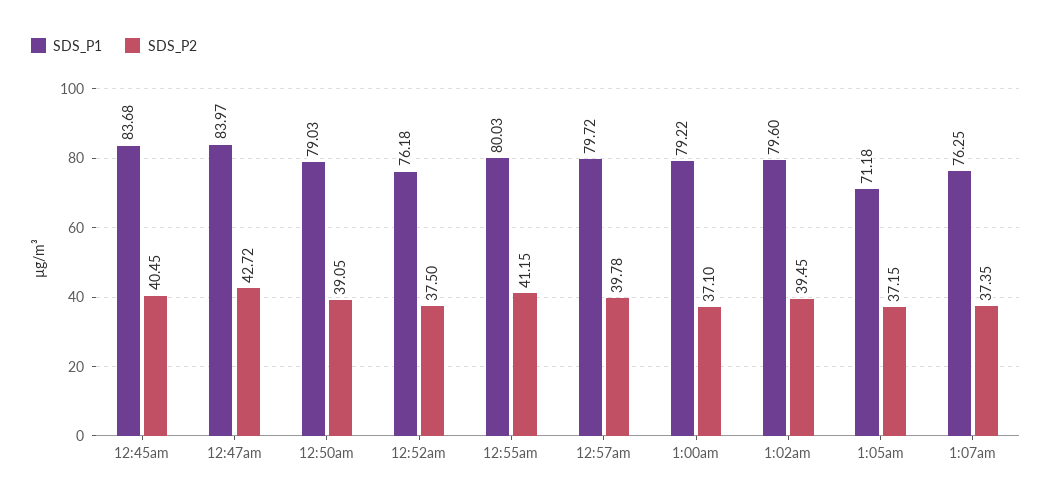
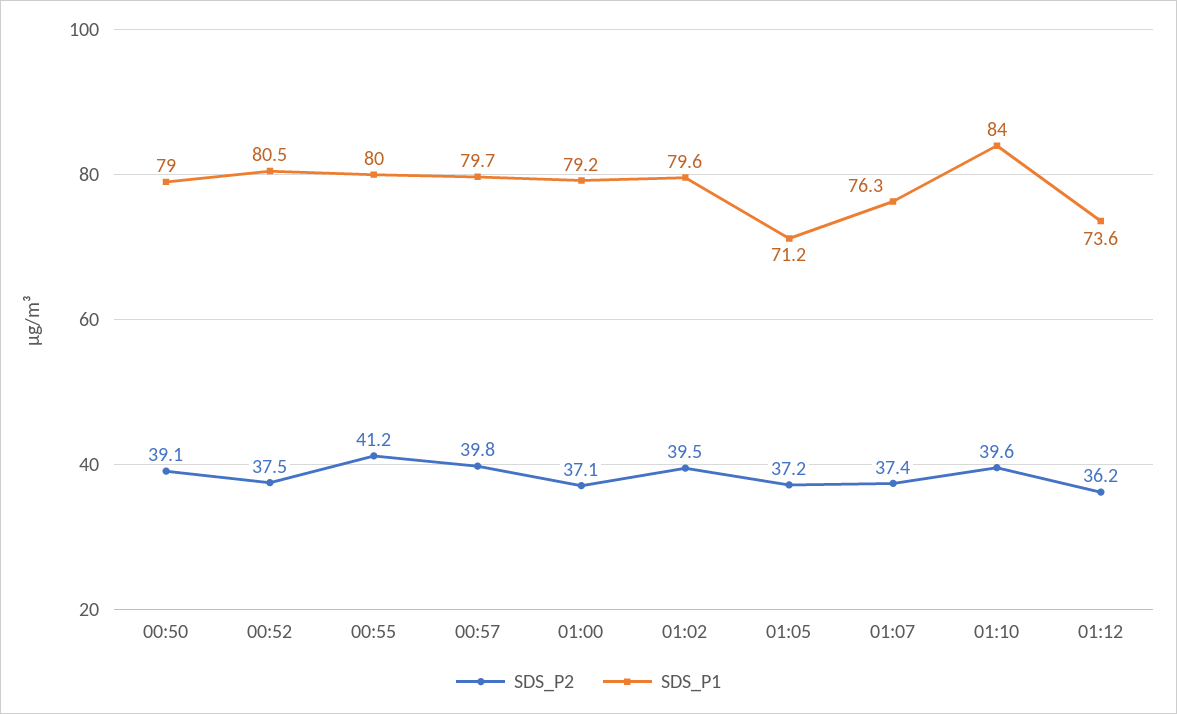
SDS_P1, 12:45am: 83.68 -> none
SDS_P2, 12:45am: 40.45 -> none
SDS_P1, 12:47am: 83.97 -> none
SDS_P2, 12:47am: 42.72 -> none
SDS_P1, 12:52am: 76.18 -> 80.5
SDS_P2, 01:10: none -> 39.6
SDS_P1, 01:10: none -> 84
SDS_P2, 01:12: none -> 36.2
SDS_P1, 01:12: none -> 73.6

